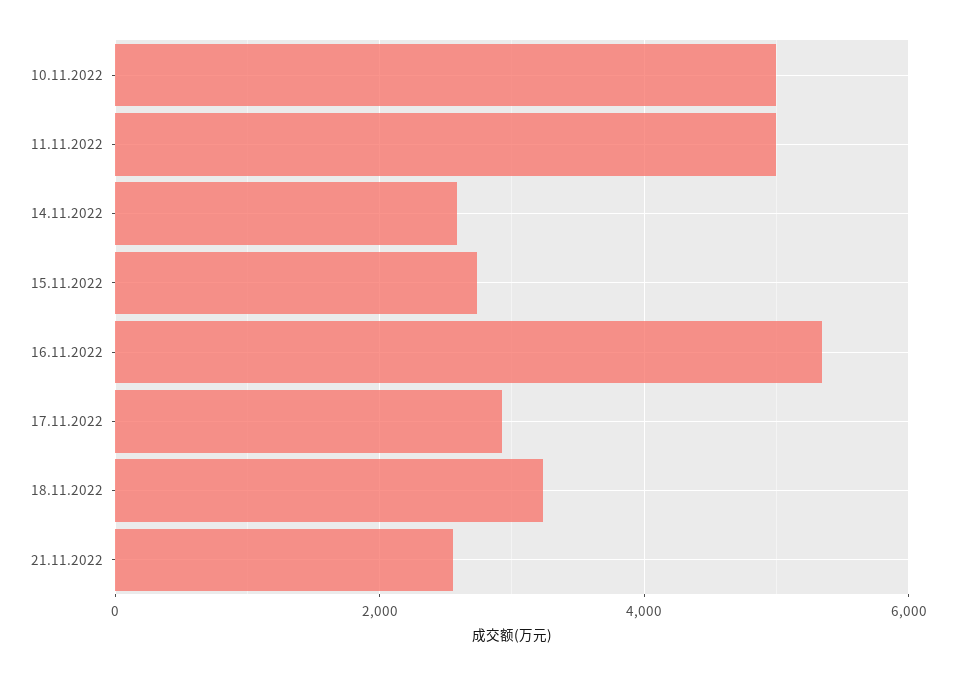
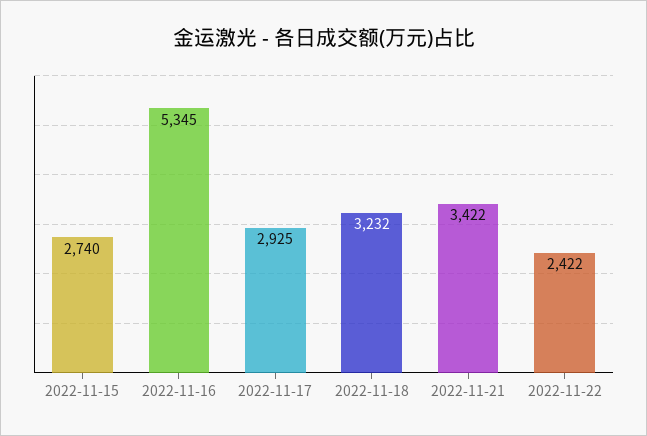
10.11.2022: 5000 -> none
11.11.2022: 5000 -> none
14.11.2022: 2600 -> none
21.11.2022: 2600 -> 3422
2022-11-22: none -> 2422

